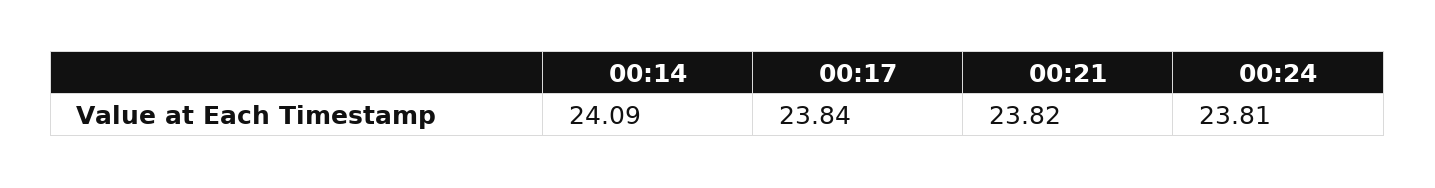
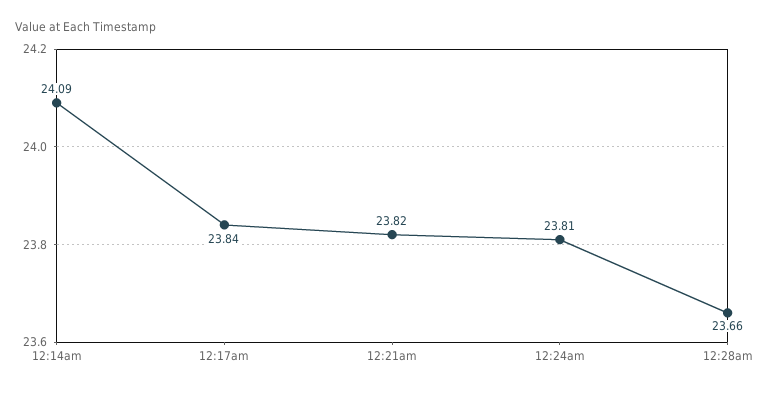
12:28am: none -> 23.66

